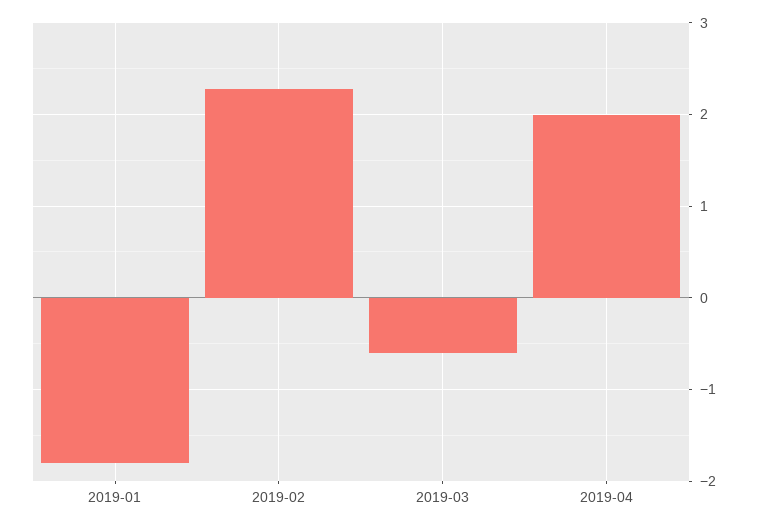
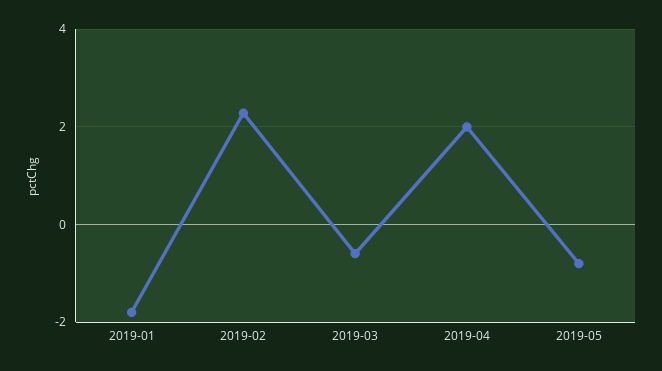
2019-05: none -> -0.8

